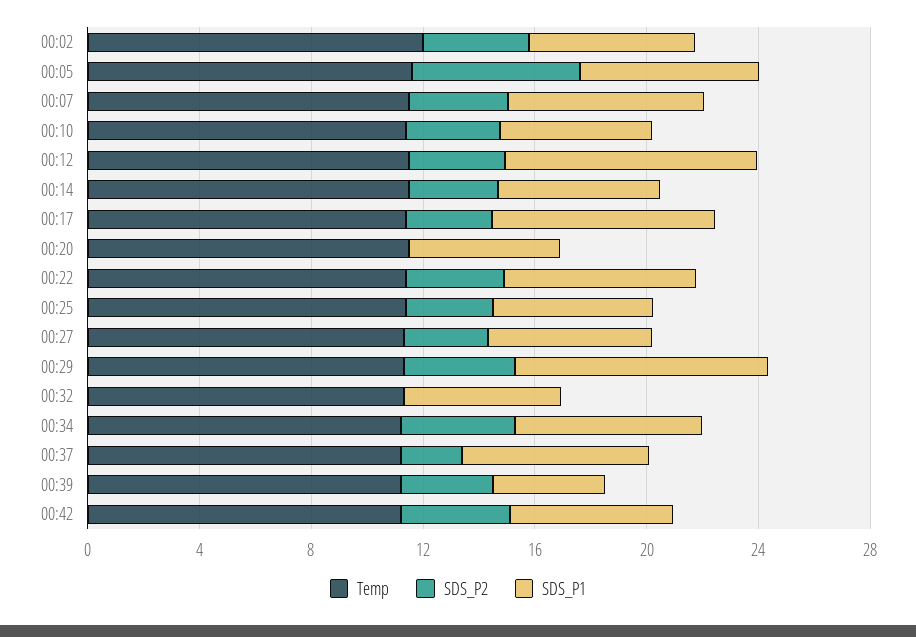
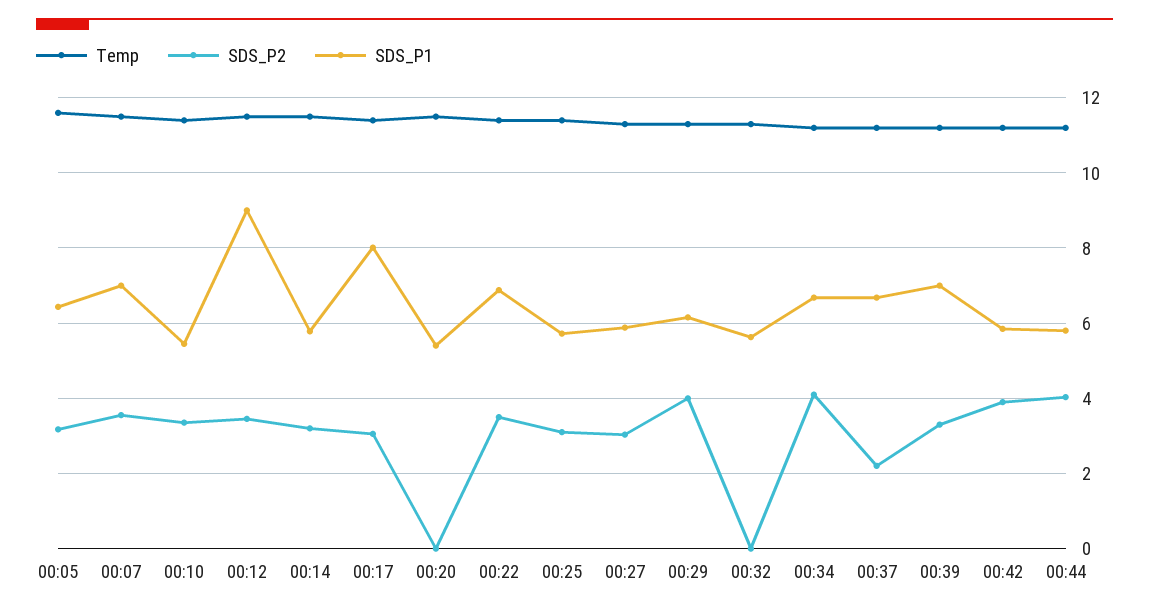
Temp, 00:02: 12 -> none
SDS_P2, 00:02: 4 -> none
SDS_P1, 00:02: 6 -> none
SDS_P2, 00:05: 6 -> 3.2
SDS_P1, 00:29: 9 -> 6.2
SDS_P1, 00:39: 4 -> 7
Temp, 00:44: none -> 11.2
SDS_P2, 00:44: none -> 4
SDS_P1, 00:44: none -> 5.8

